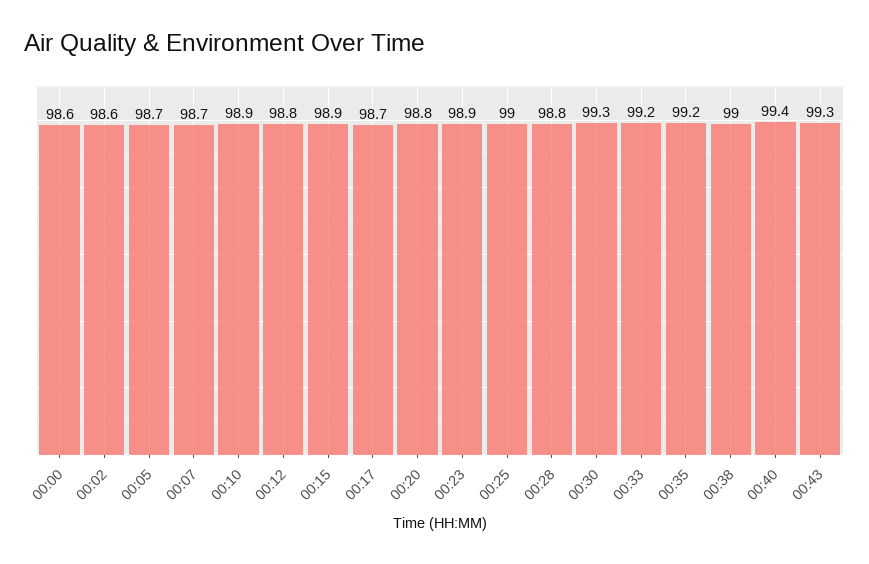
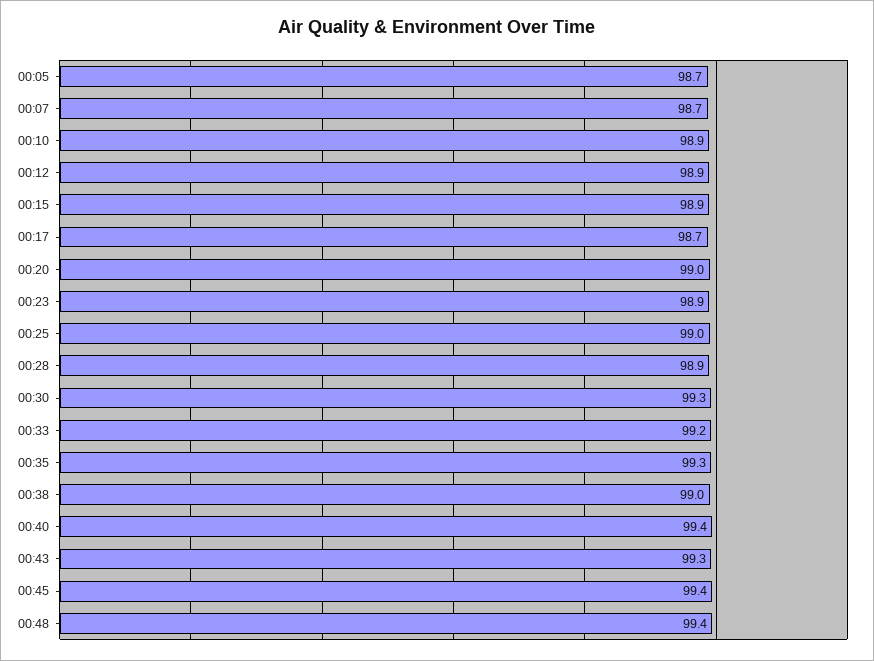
00:00: 98.6 -> none
00:02: 98.6 -> none
00:12: 98.8 -> 98.9
00:20: 98.8 -> 99
00:28: 98.8 -> 98.9
00:35: 99.2 -> 99.3
00:45: none -> 99.4
00:48: none -> 99.4

